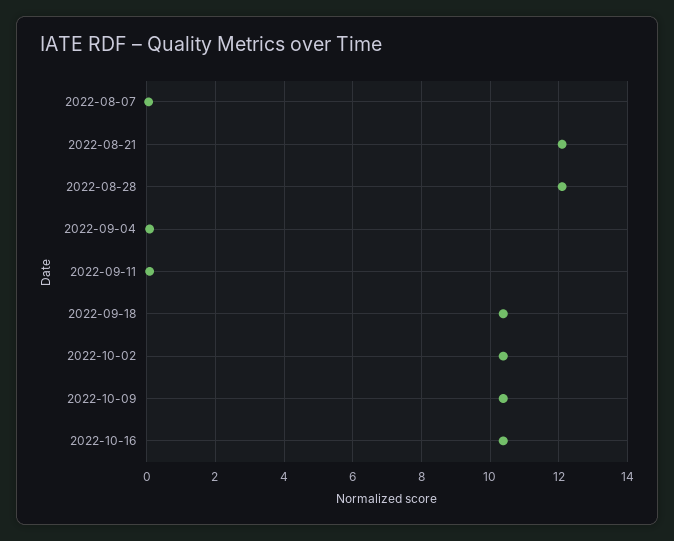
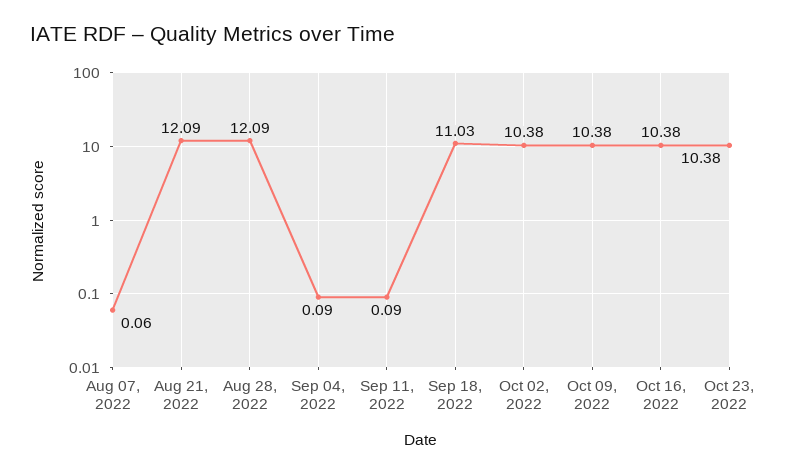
2022-09-18: 10.4 -> 11.03
Oct 23, 2022: none -> 10.38

